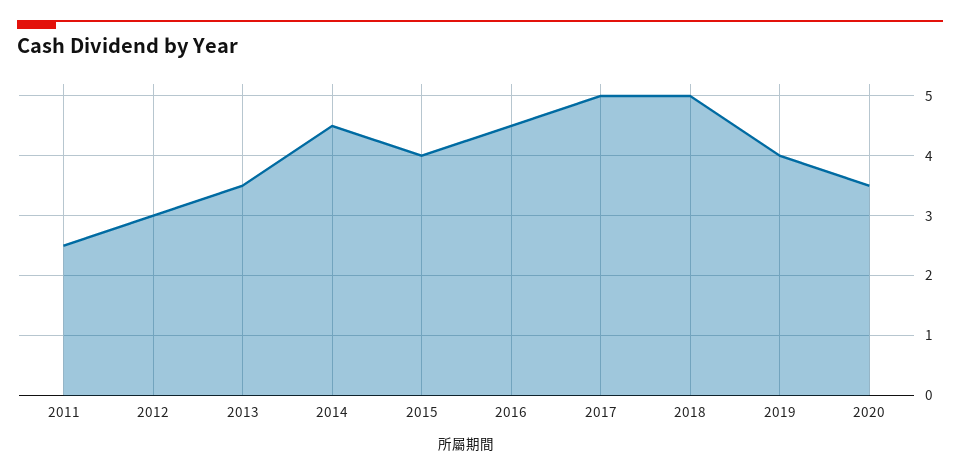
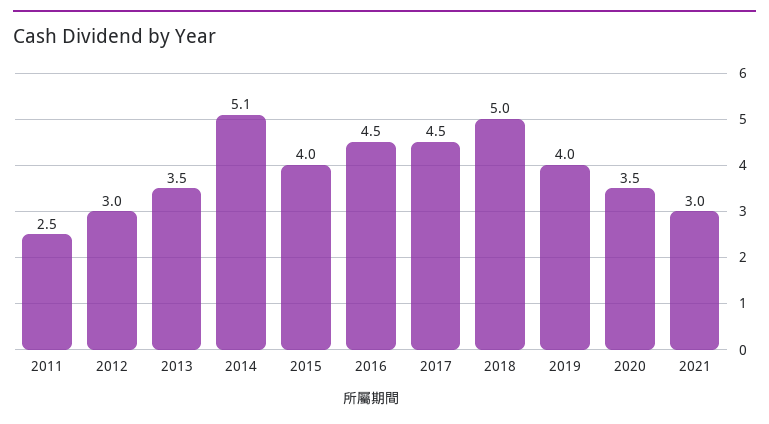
2014: 4.5 -> 5.1
2017: 5 -> 4.5
2021: none -> 3

